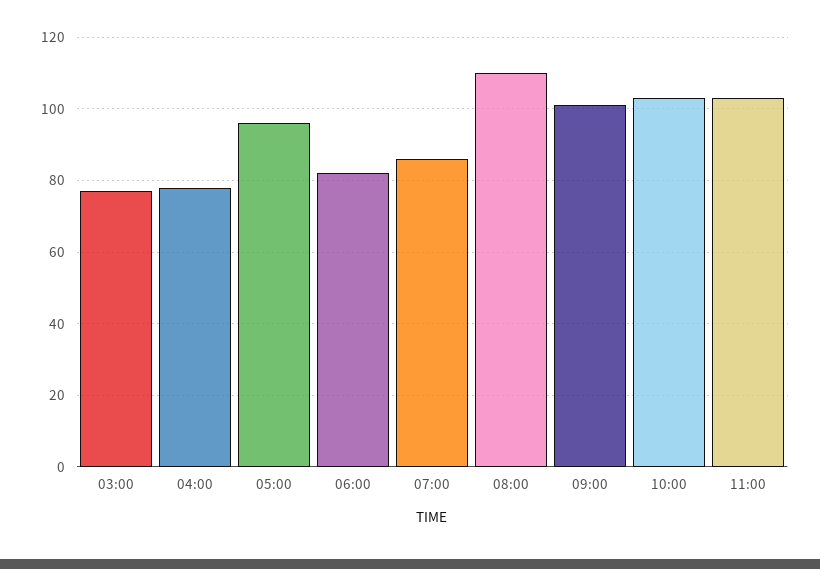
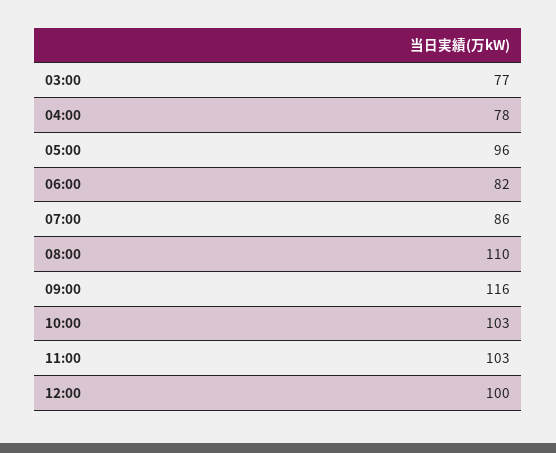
09:00: 100 -> 116
12:00: none -> 100

